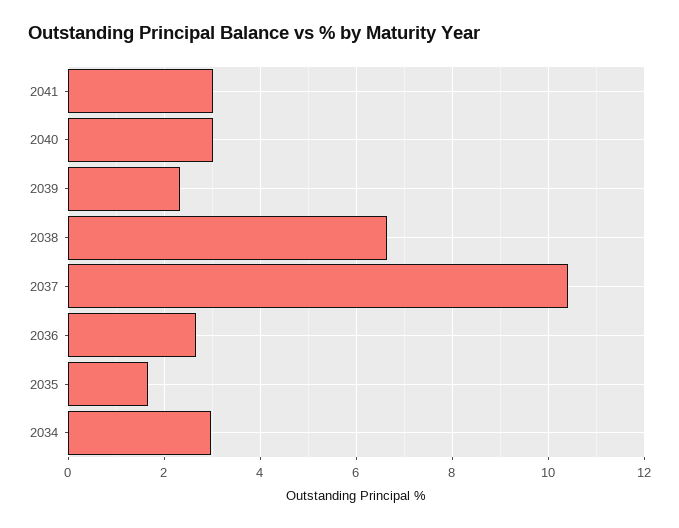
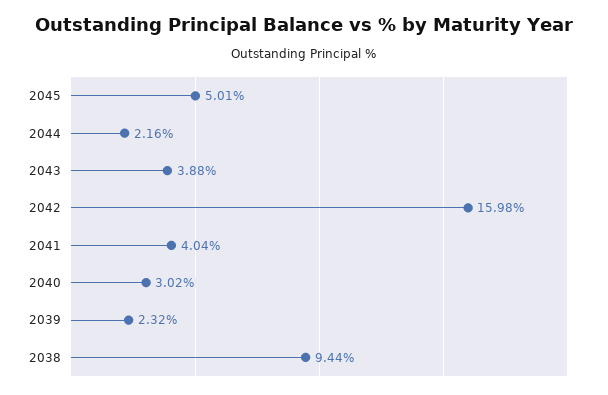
2041: 3 -> 4.04
2038: 6.6 -> 9.44
2037: 10.4 -> none
2036: 2.6 -> none
2035: 1.6 -> none
2034: 3 -> none
2045: none -> 5.01
2044: none -> 2.16
2043: none -> 3.88
2042: none -> 15.98

